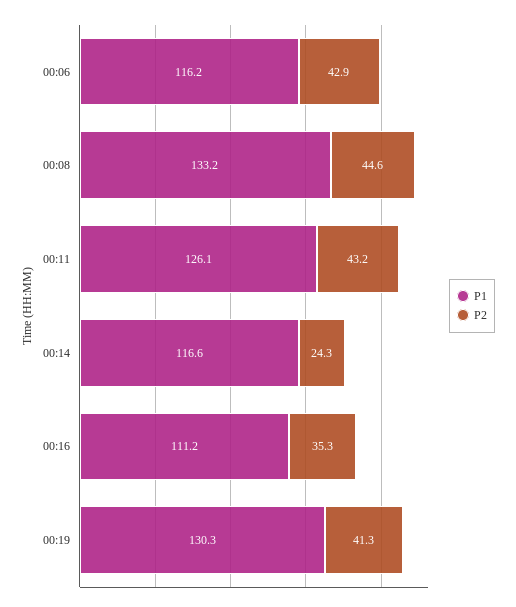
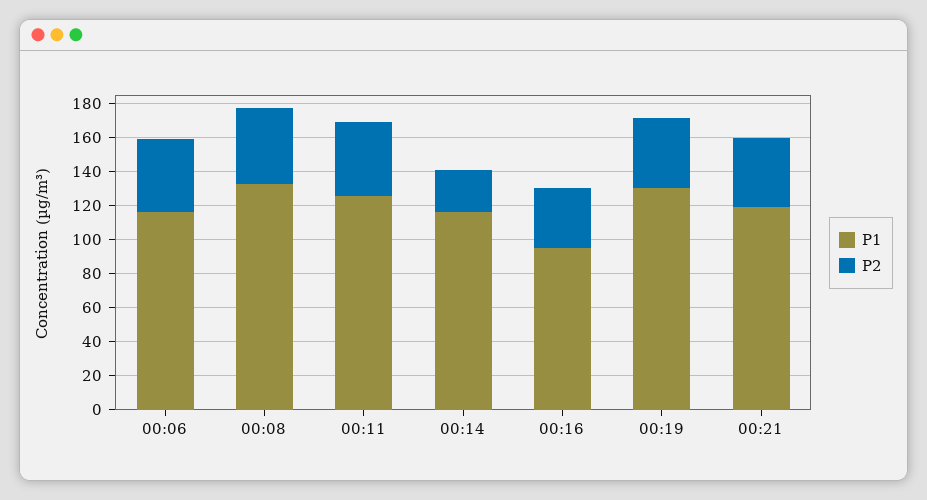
P1, 00:16: 111.2 -> 95
P1, 00:21: none -> 120
P2, 00:21: none -> 40

